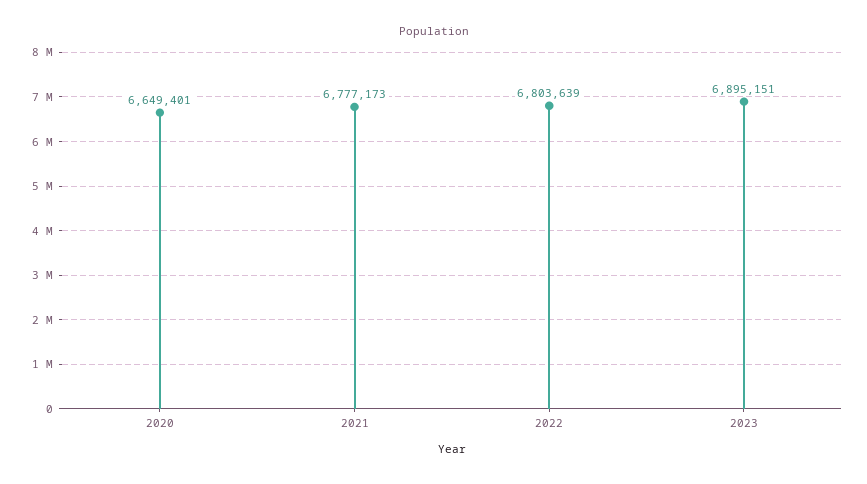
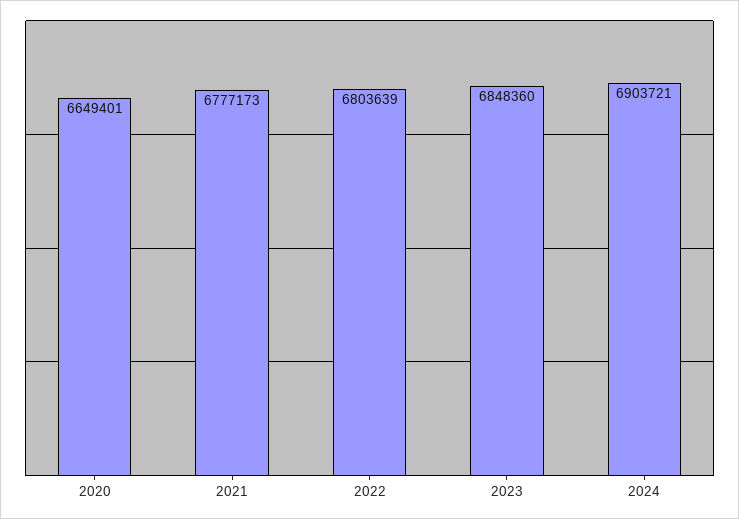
2023: 6895151 -> 6848360
2024: none -> 6903721

